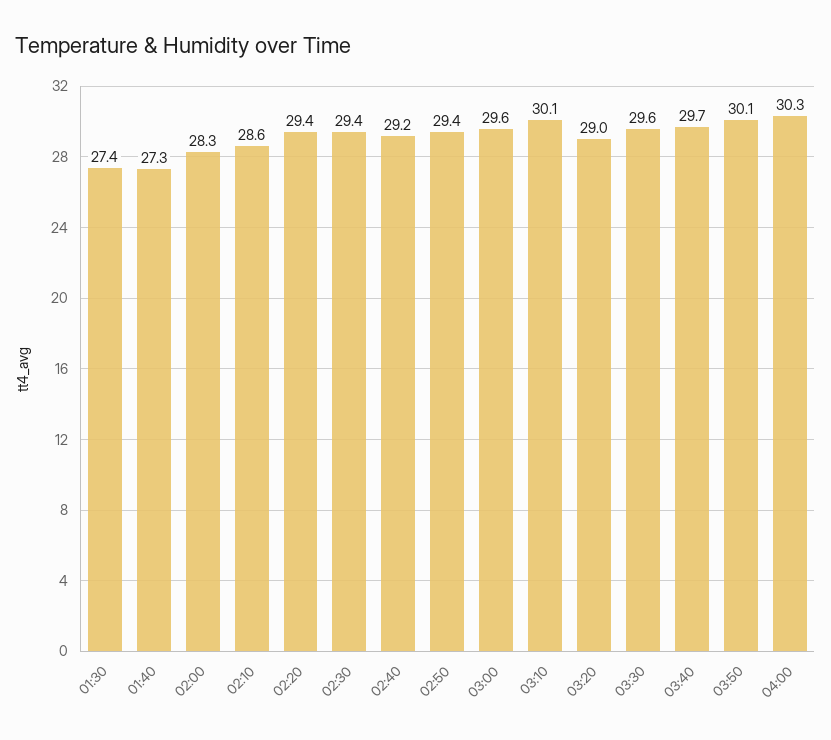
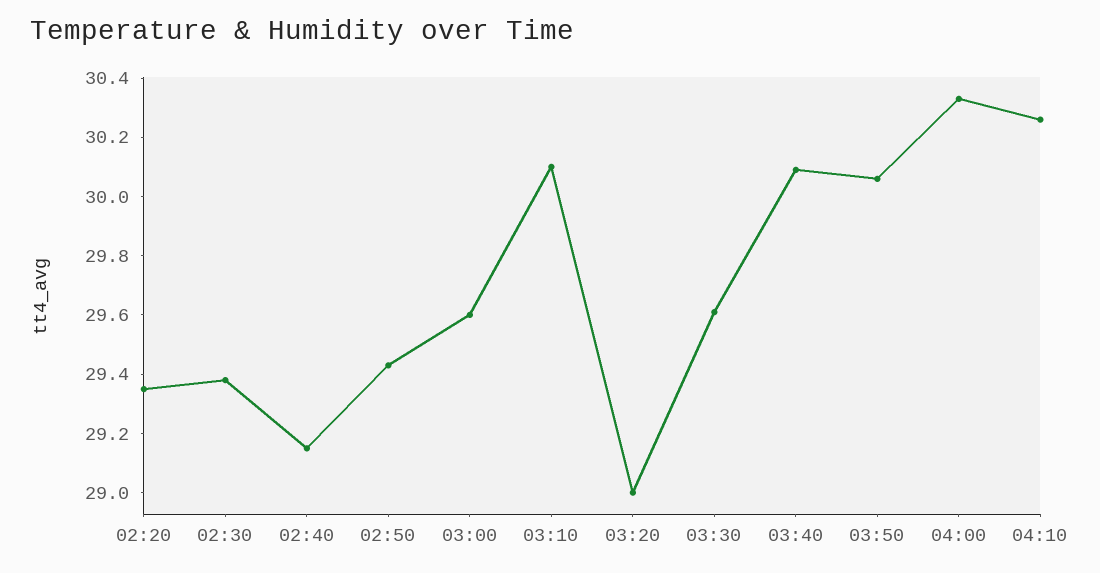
01:30: 27.4 -> none
01:40: 27.3 -> none
02:00: 28.3 -> none
02:10: 28.6 -> none
03:40: 29.7 -> 30.1
04:10: none -> 30.25

